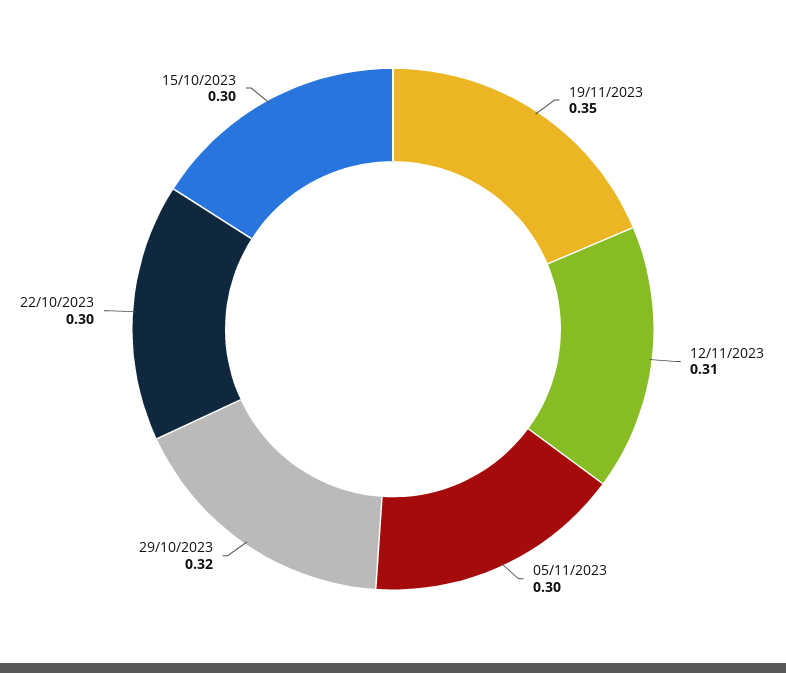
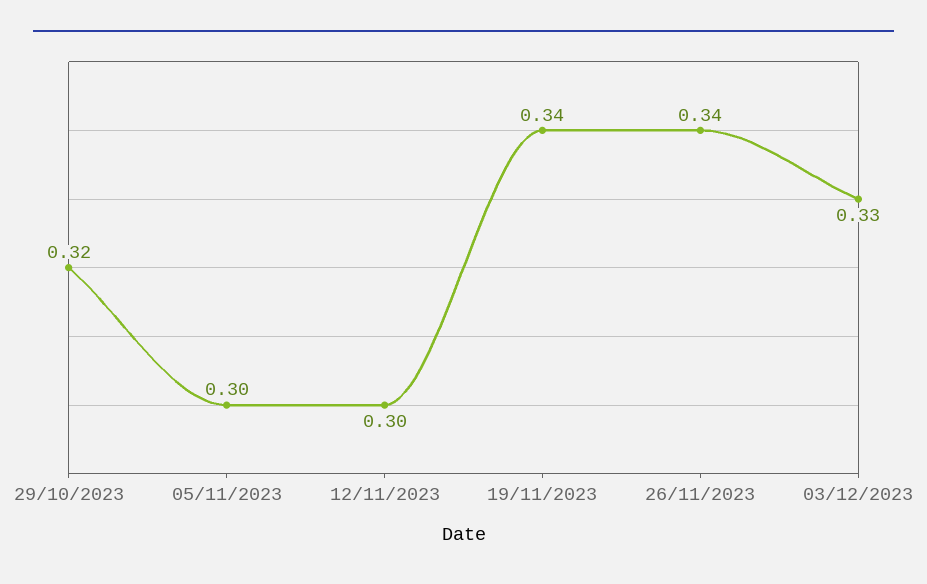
19/11/2023: 0.35 -> 0.34
12/11/2023: 0.31 -> 0.3
22/10/2023: 0.3 -> none
15/10/2023: 0.3 -> none
26/11/2023: none -> 0.34
03/12/2023: none -> 0.33

